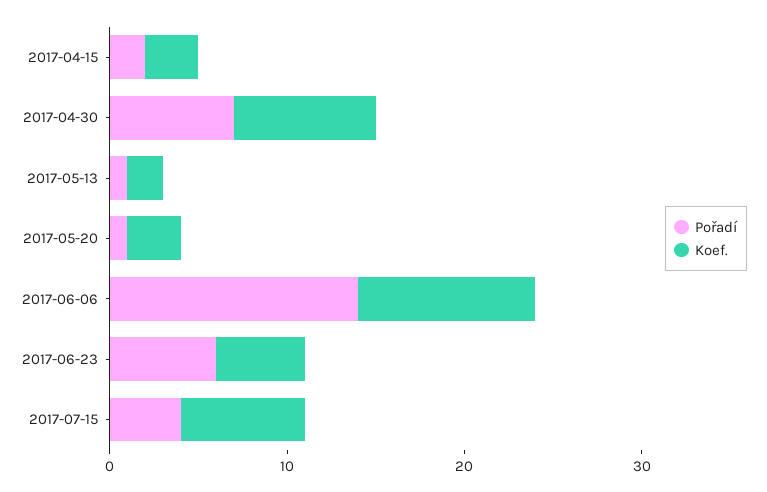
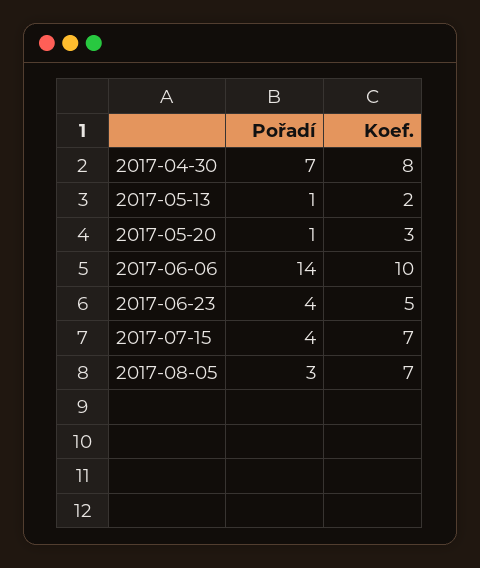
Pořadí, 2017-04-15: 2 -> none
Koef., 2017-04-15: 3 -> none
Pořadí, 2017-06-23: 6 -> 4
Pořadí, 2017-08-05: none -> 3
Koef., 2017-08-05: none -> 7

